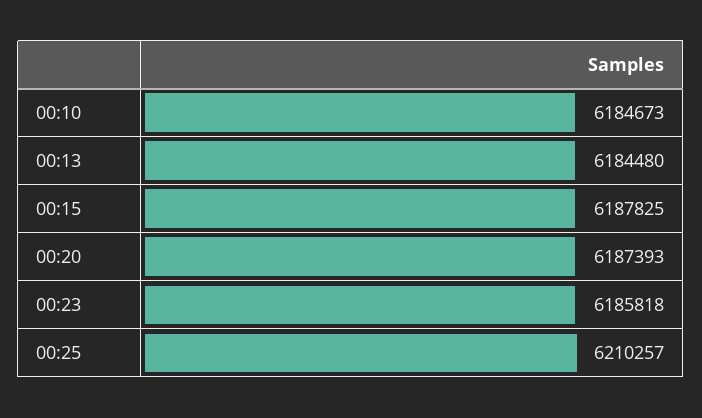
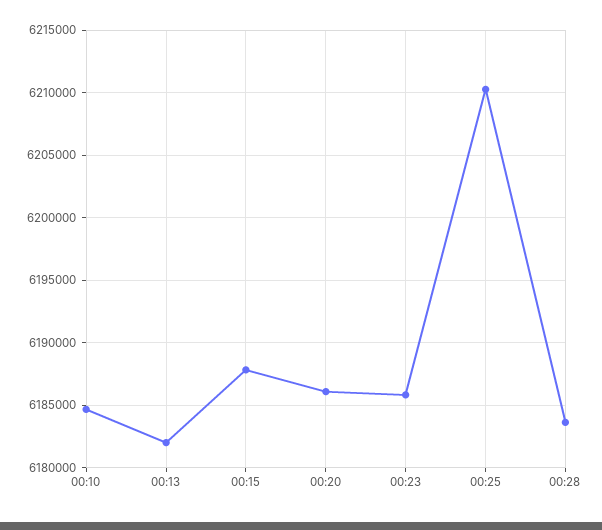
00:13: 6184480 -> 6182000
00:20: 6187393 -> 6186000
00:28: none -> 6183500

